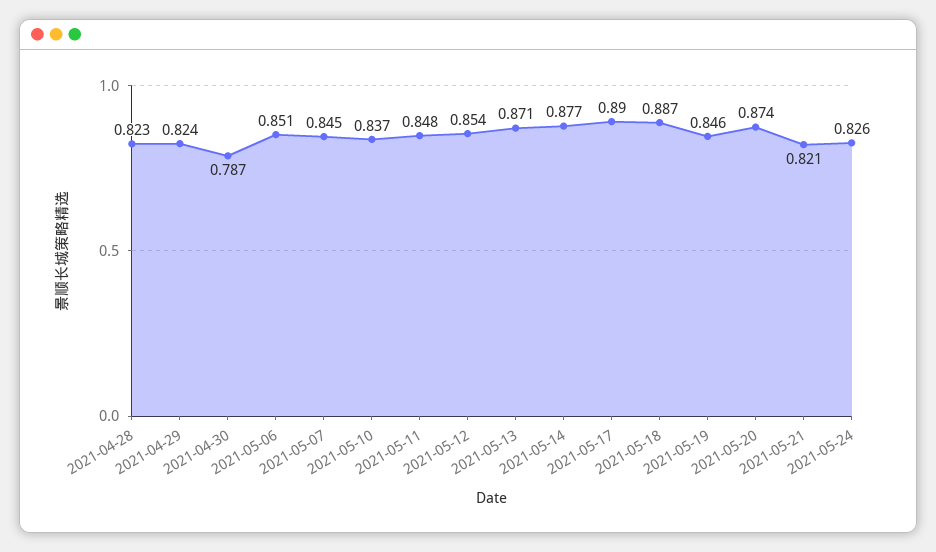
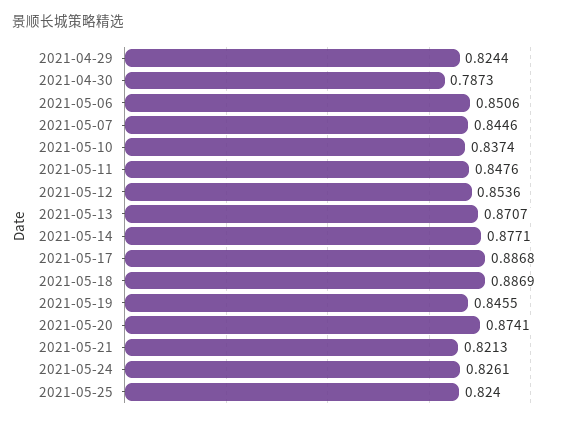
2021-04-28: 0.823 -> none
2021-05-17: 0.89 -> 0.8868
2021-05-25: none -> 0.824

